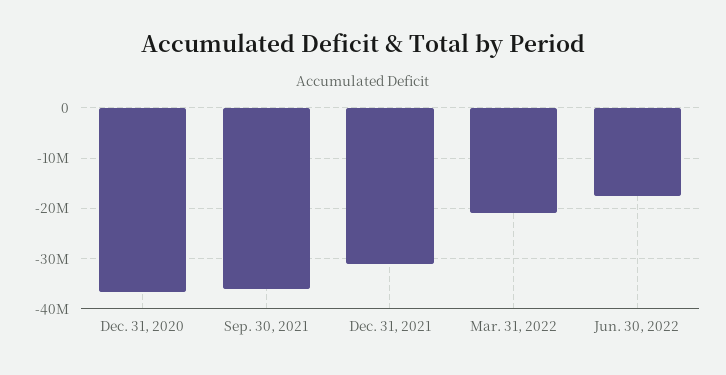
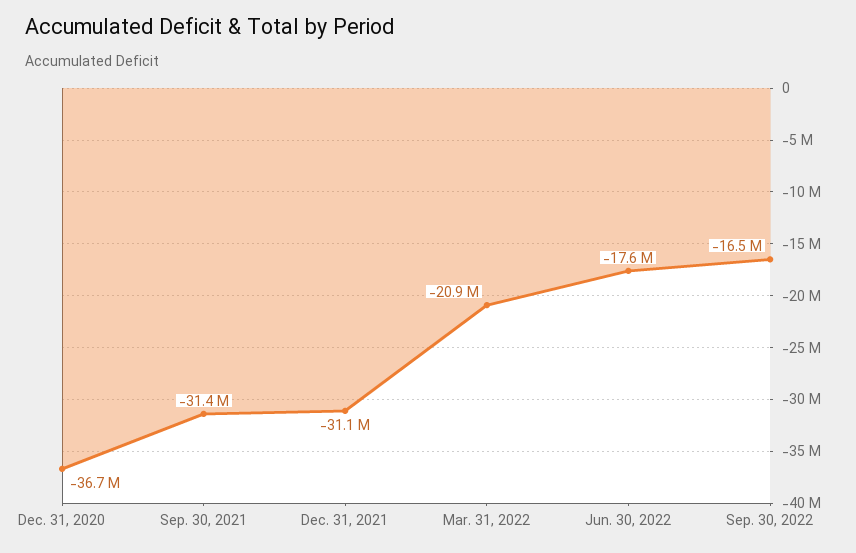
Sep. 30, 2021: -36000000 -> -31400000
Sep. 30, 2022: none -> -16500000

